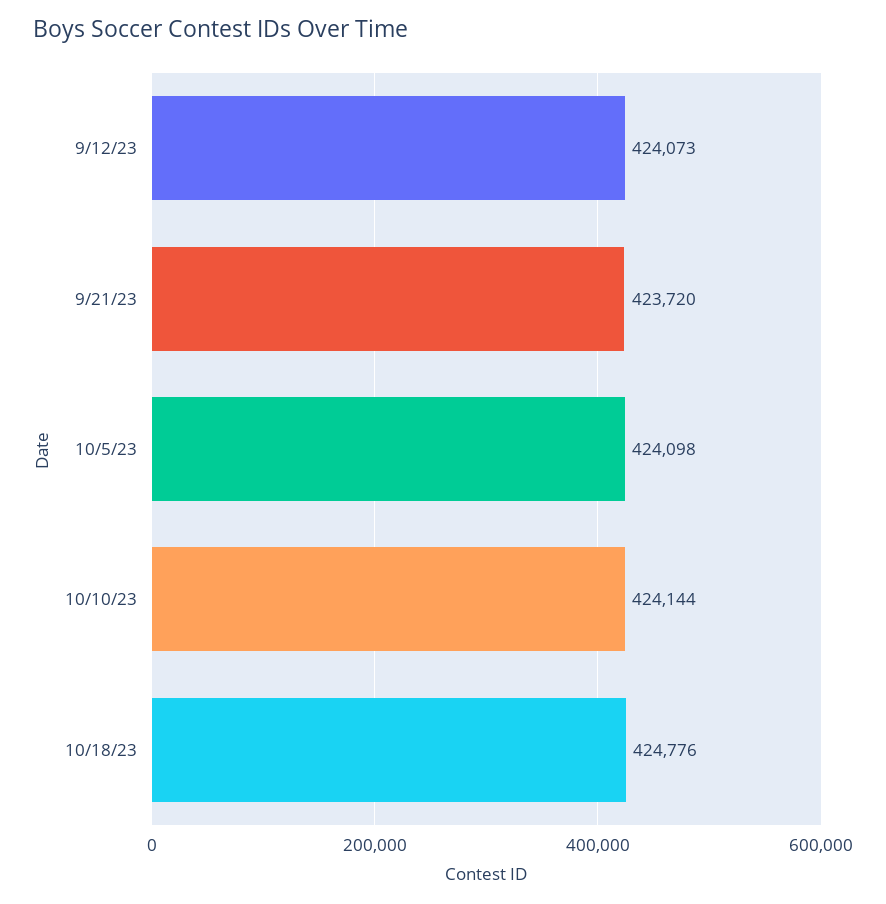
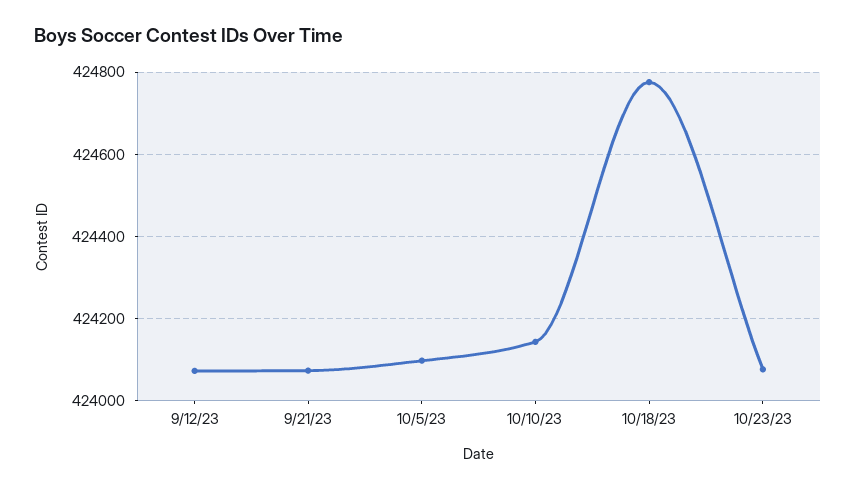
9/21/23: 423720 -> 424080
10/23/23: none -> 424080

